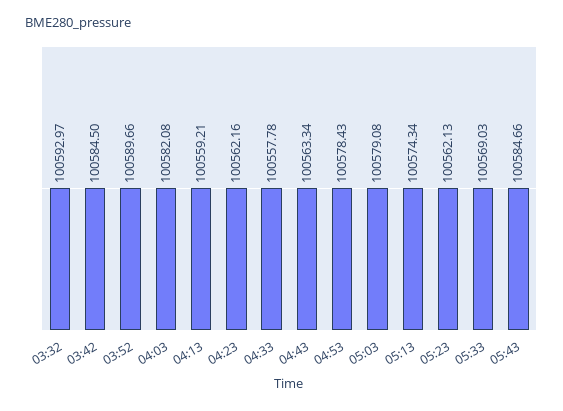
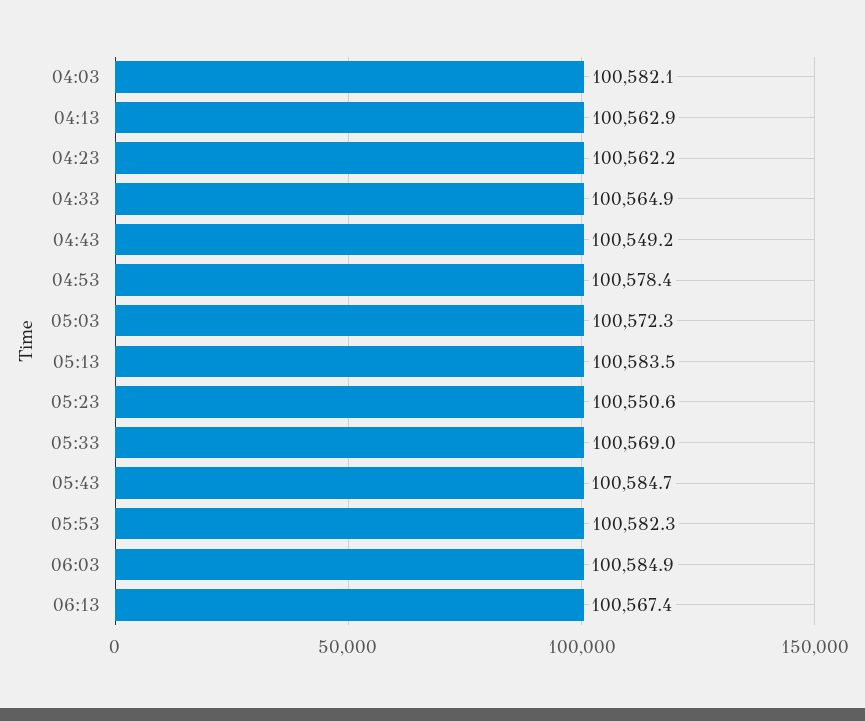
03:32: 100592.97 -> none
03:42: 100584.5 -> none
03:52: 100589.66 -> none
04:13: 100559.21 -> 100562.9
04:33: 100557.78 -> 100564.9
04:43: 100563.34 -> 100549.2
05:03: 100579.08 -> 100572.3
05:13: 100574.34 -> 100583.5
05:23: 100562.13 -> 100550.6
05:53: none -> 100582.3
06:03: none -> 100584.9
06:13: none -> 100567.4

